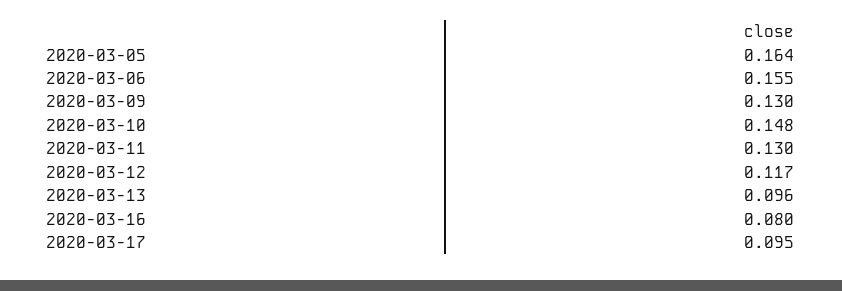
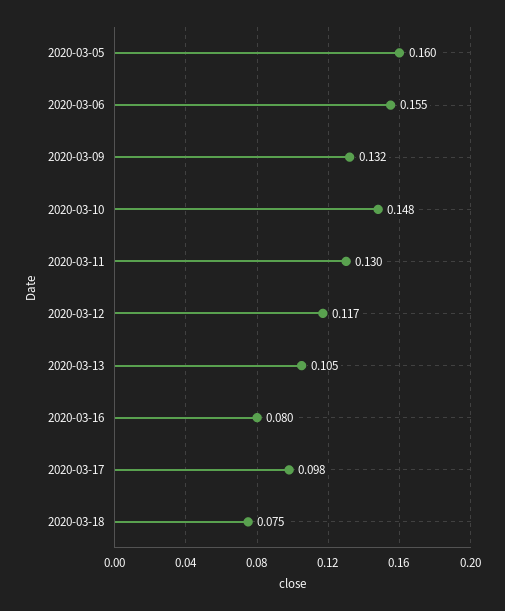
2020-03-05: 0.164 -> 0.16
2020-03-09: 0.13 -> 0.132
2020-03-13: 0.096 -> 0.105
2020-03-17: 0.095 -> 0.098
2020-03-18: none -> 0.075

